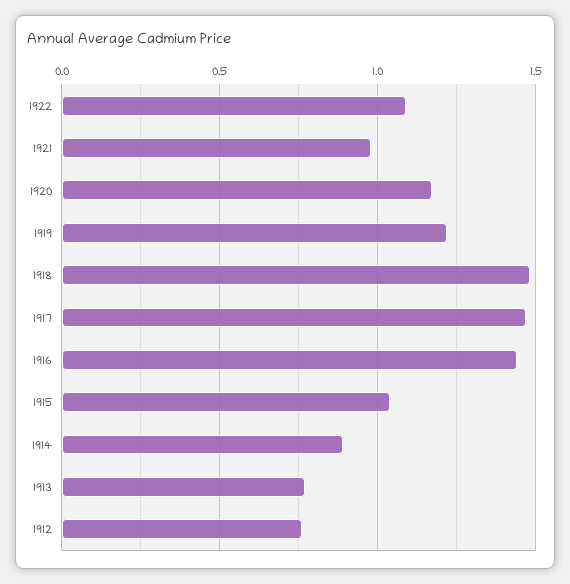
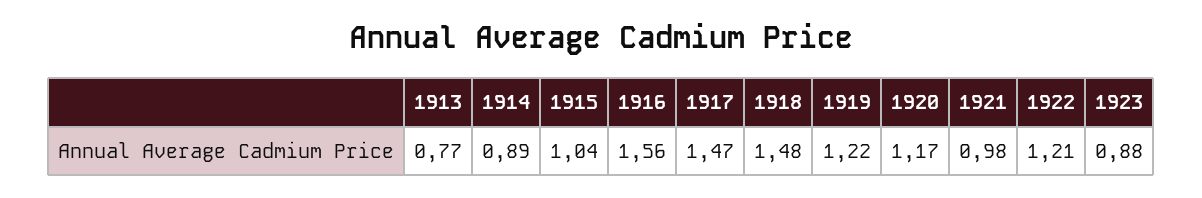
1922: 1.1 -> 1.21
1916: 1.45 -> 1.56
1912: 0.75 -> none
1923: none -> 0.88

